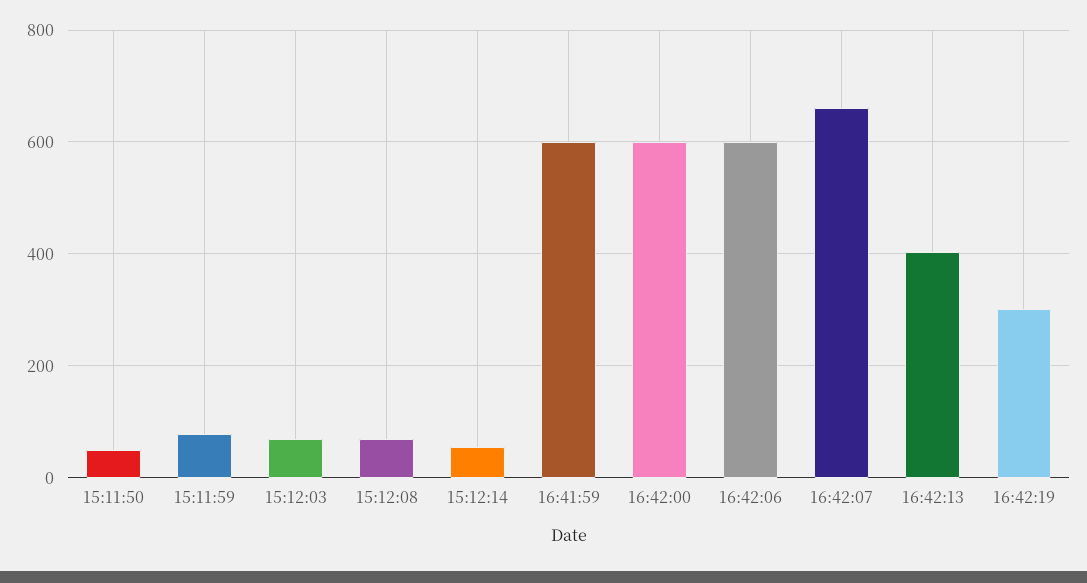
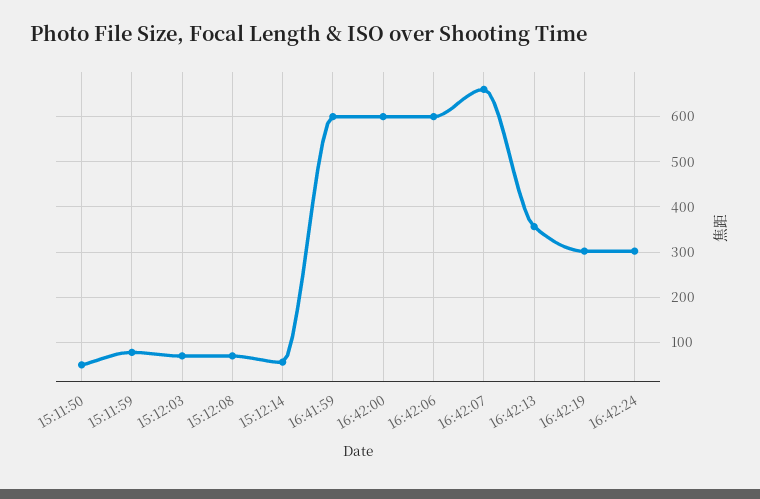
16:42:13: 400 -> 360
16:42:24: none -> 300

